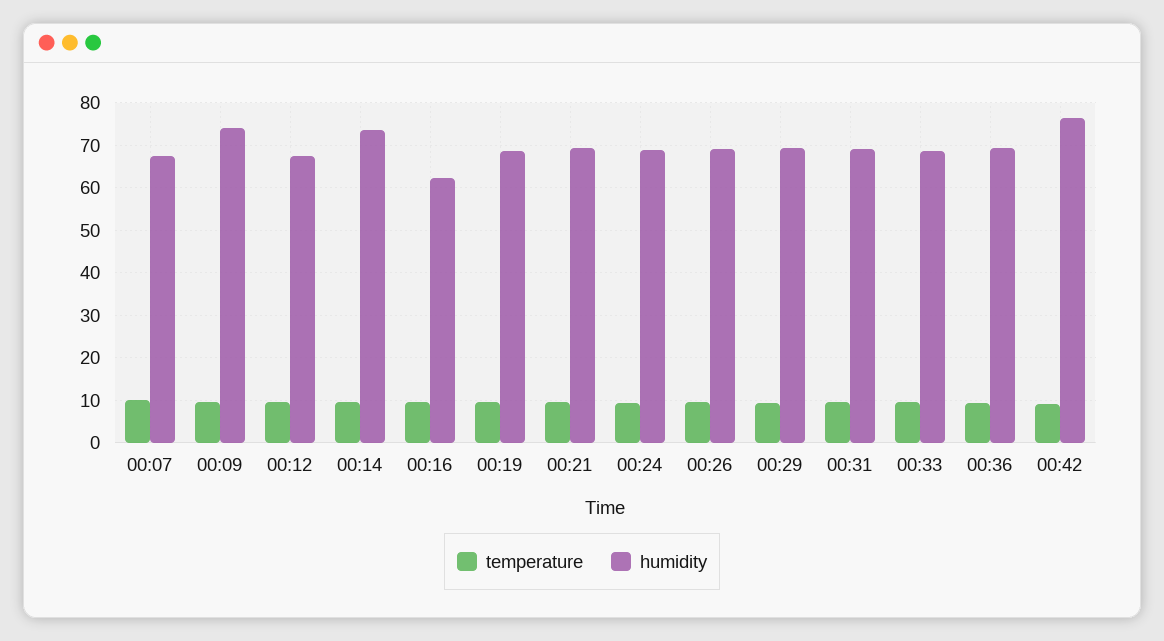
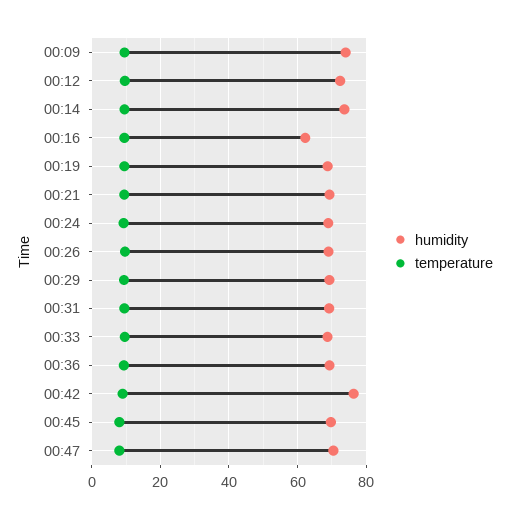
temperature, 00:07: 10 -> none
humidity, 00:07: 68 -> none
humidity, 00:12: 68 -> 72
humidity, 00:45: none -> 70
temperature, 00:45: none -> 8
humidity, 00:47: none -> 70
temperature, 00:47: none -> 8

